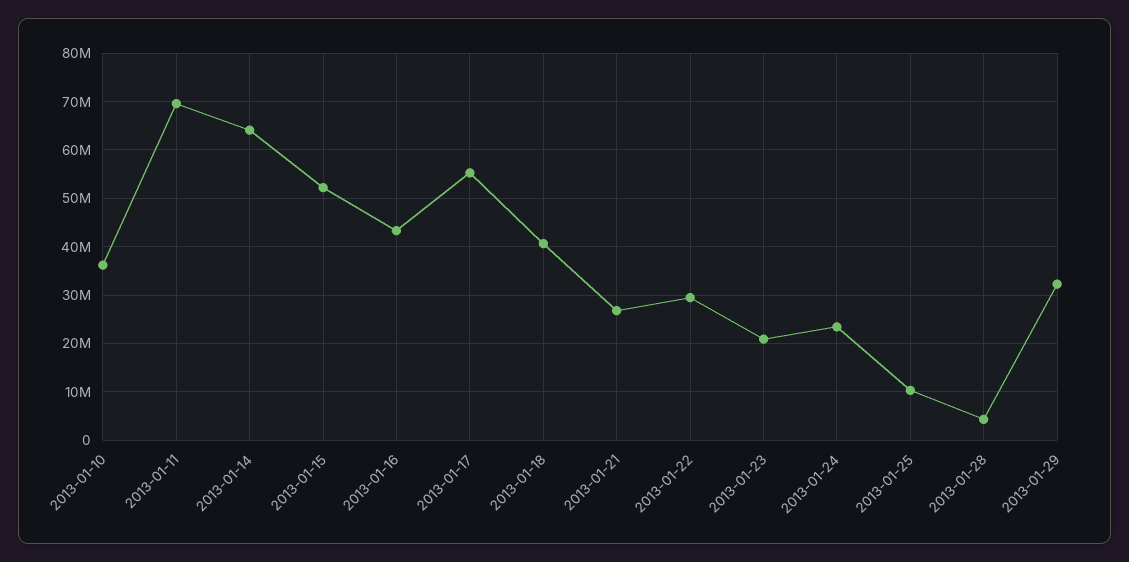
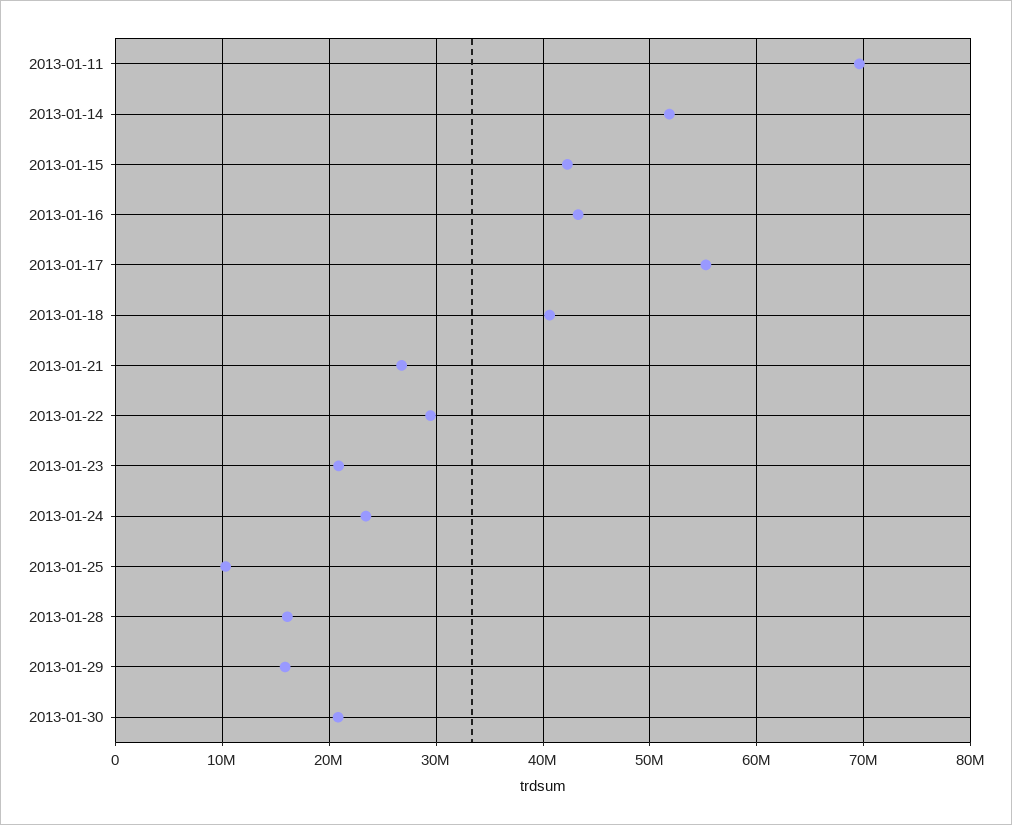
2013-01-10: 36000000 -> none
2013-01-14: 64000000 -> 52000000
2013-01-15: 52000000 -> 42000000
2013-01-28: 4000000 -> 16000000
2013-01-29: 32000000 -> 16000000
2013-01-30: none -> 21000000

